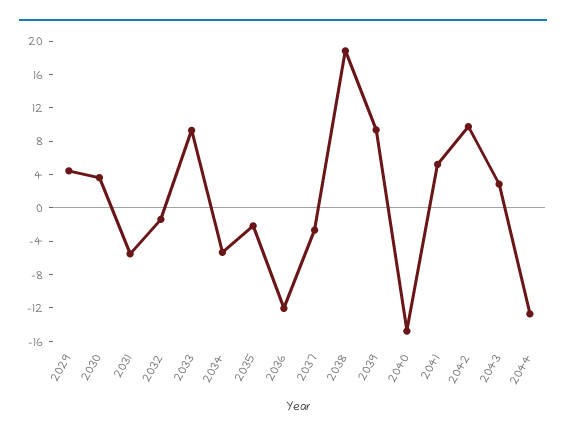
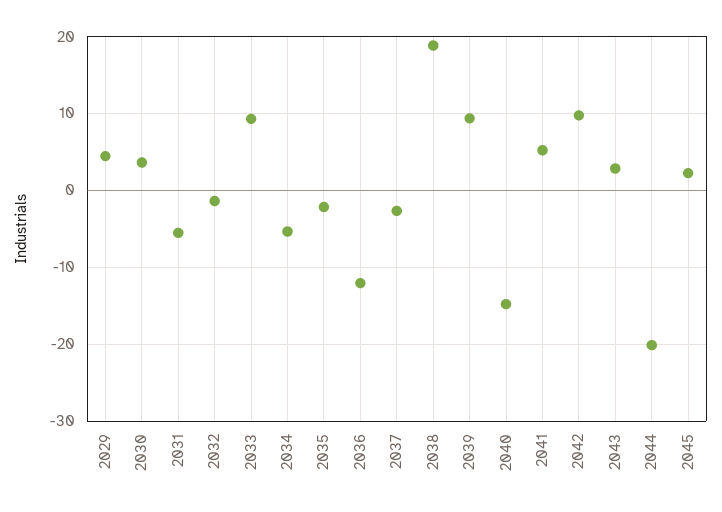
2044: -13 -> -20
2045: none -> 2

